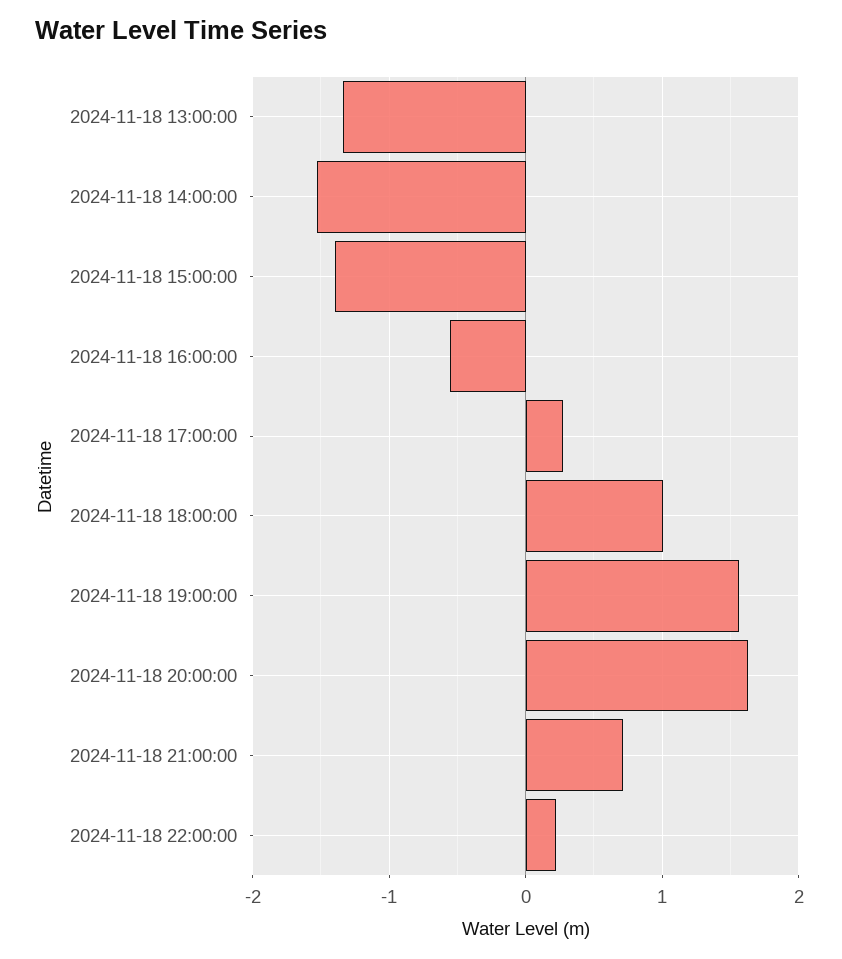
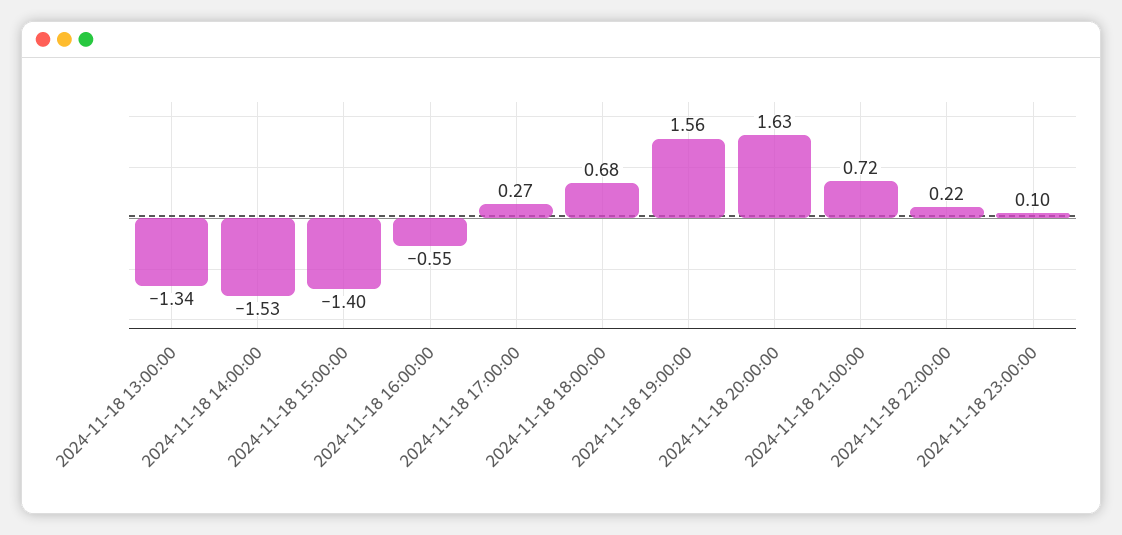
2024-11-18 18:00:00: 1 -> 0.68
2024-11-18 23:00:00: none -> 0.1

